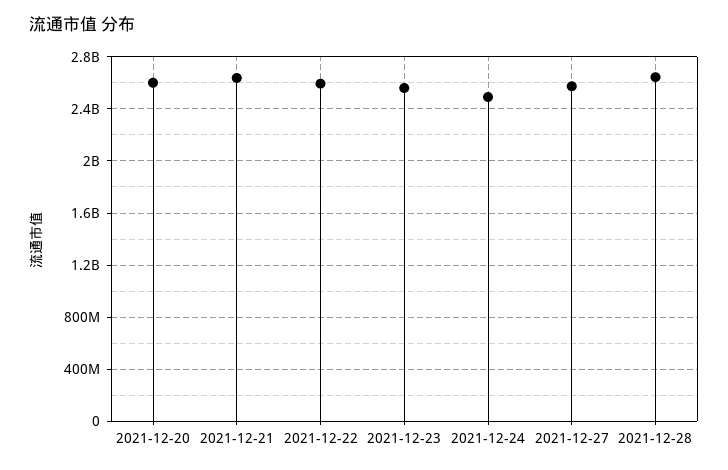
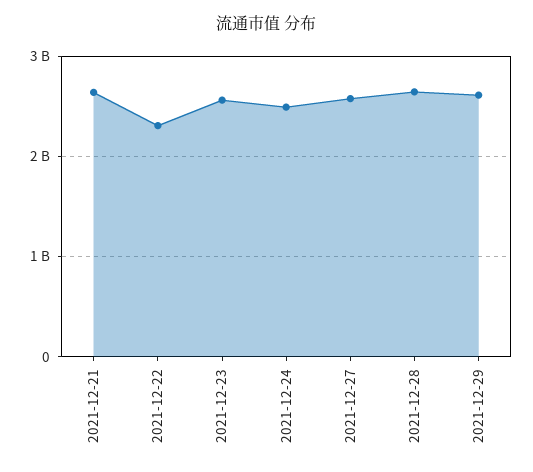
2021-12-20: 2600000000 -> none
2021-12-22: 2600000000 -> 2300000000
2021-12-29: none -> 2600000000

